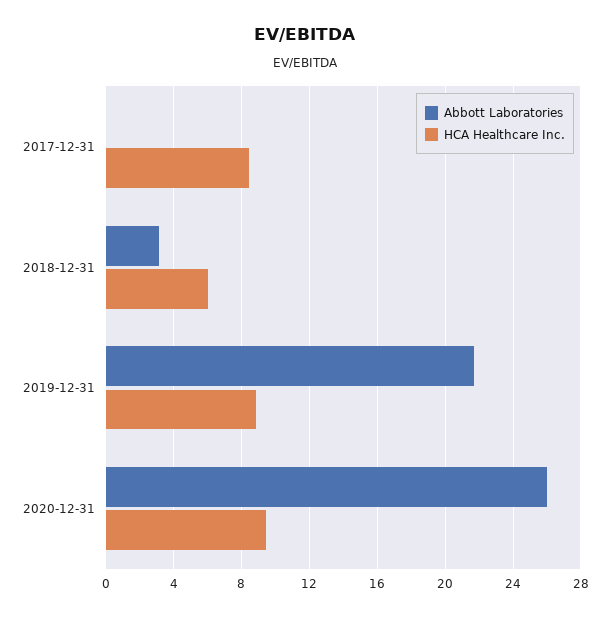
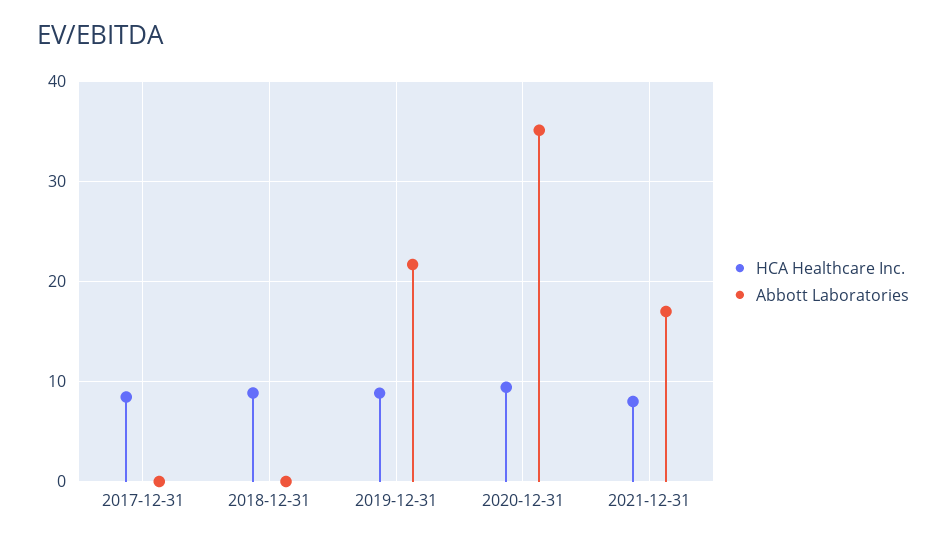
Abbott Laboratories, 2018-12-31: 3 -> 0
HCA Healthcare Inc., 2018-12-31: 6 -> 9
Abbott Laboratories, 2020-12-31: 26 -> 35
HCA Healthcare Inc., 2021-12-31: none -> 8
Abbott Laboratories, 2021-12-31: none -> 17

